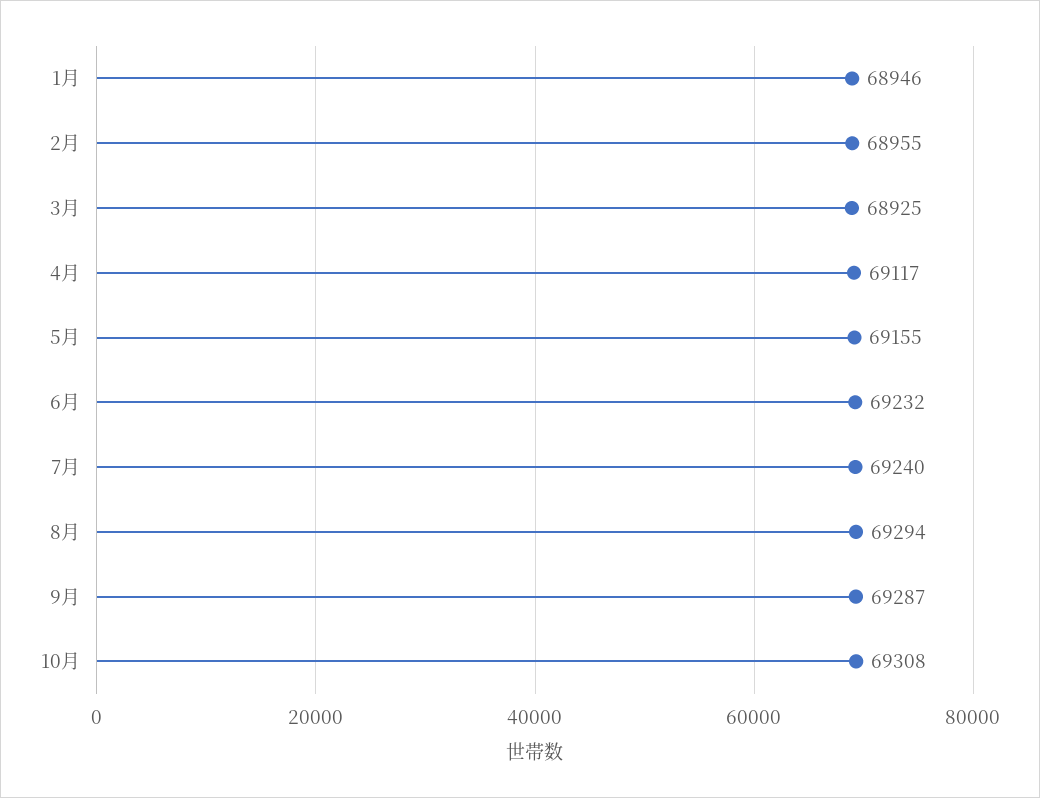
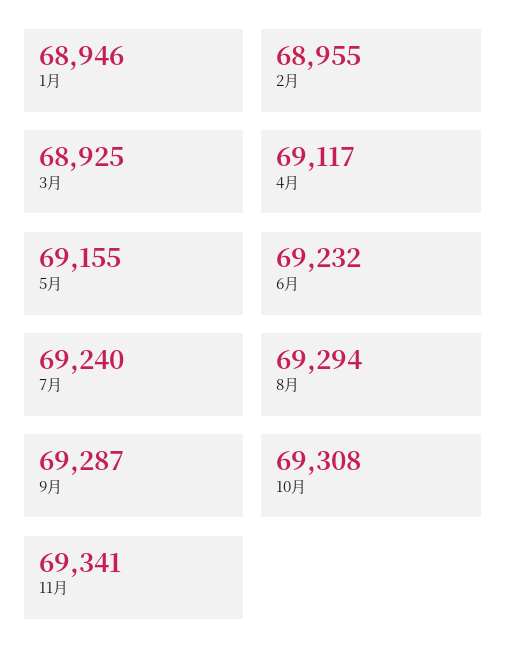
11月: none -> 69341

